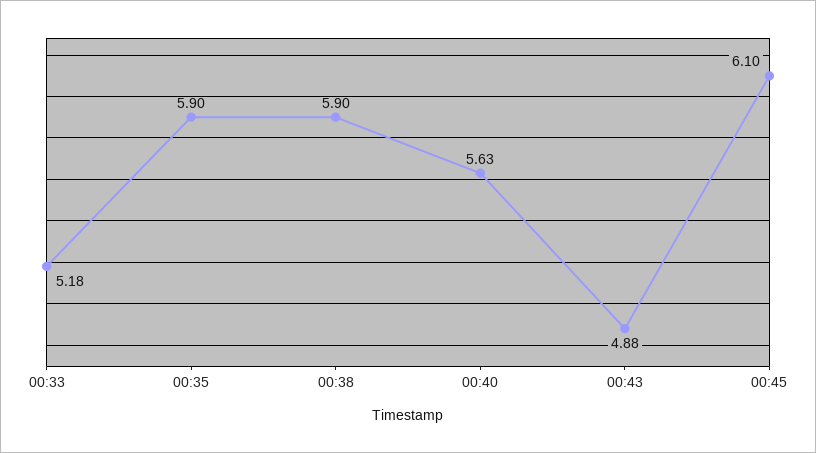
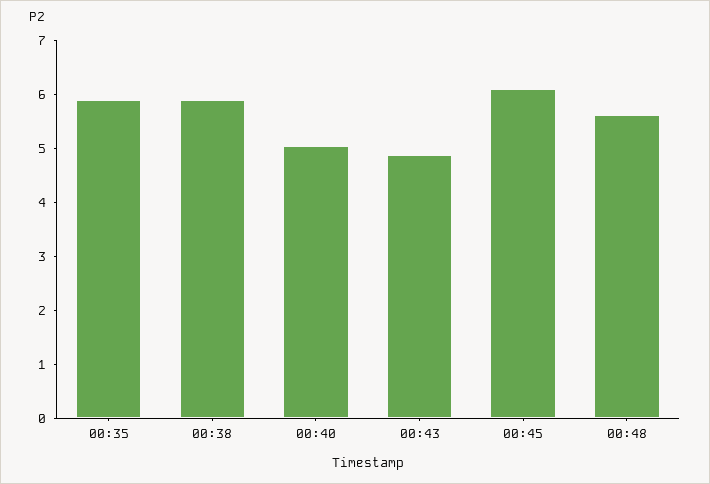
00:33: 5.18 -> none
00:40: 5.63 -> 5
00:48: none -> 5.6

